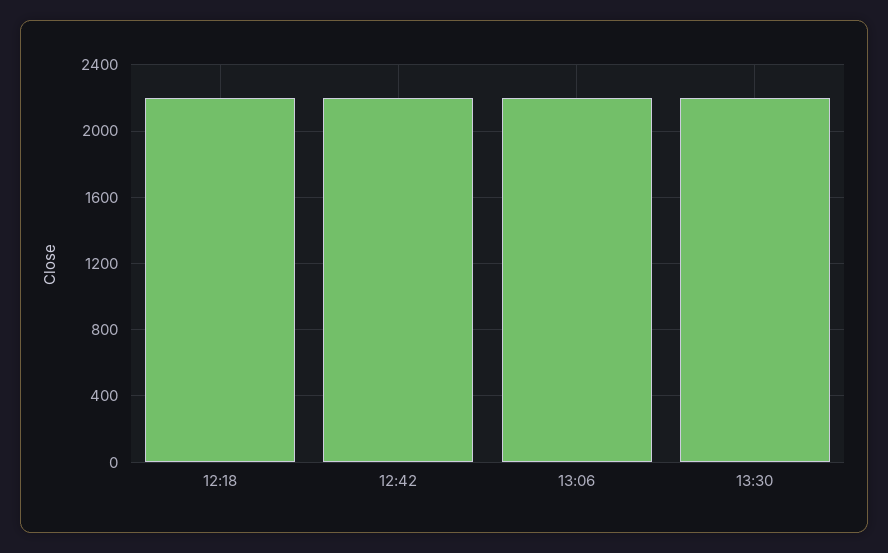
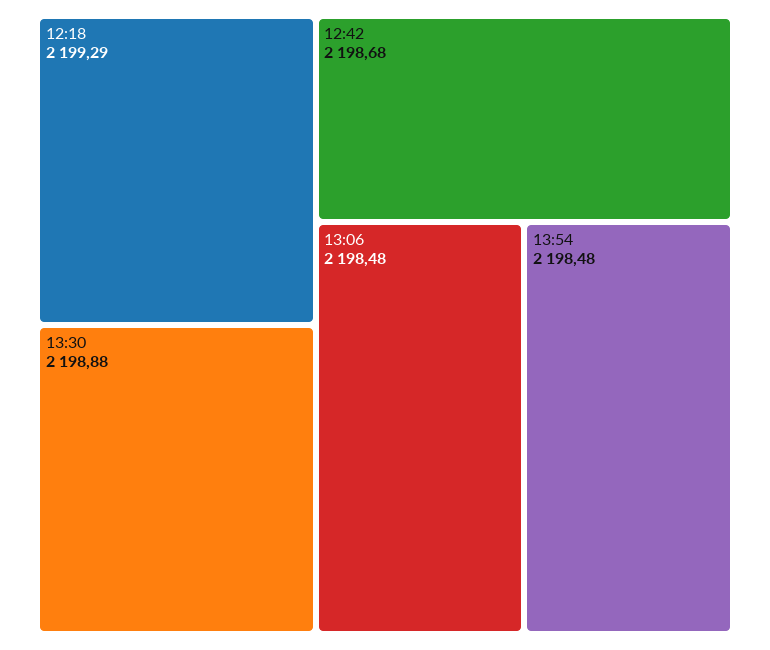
13:54: none -> 2198.48

